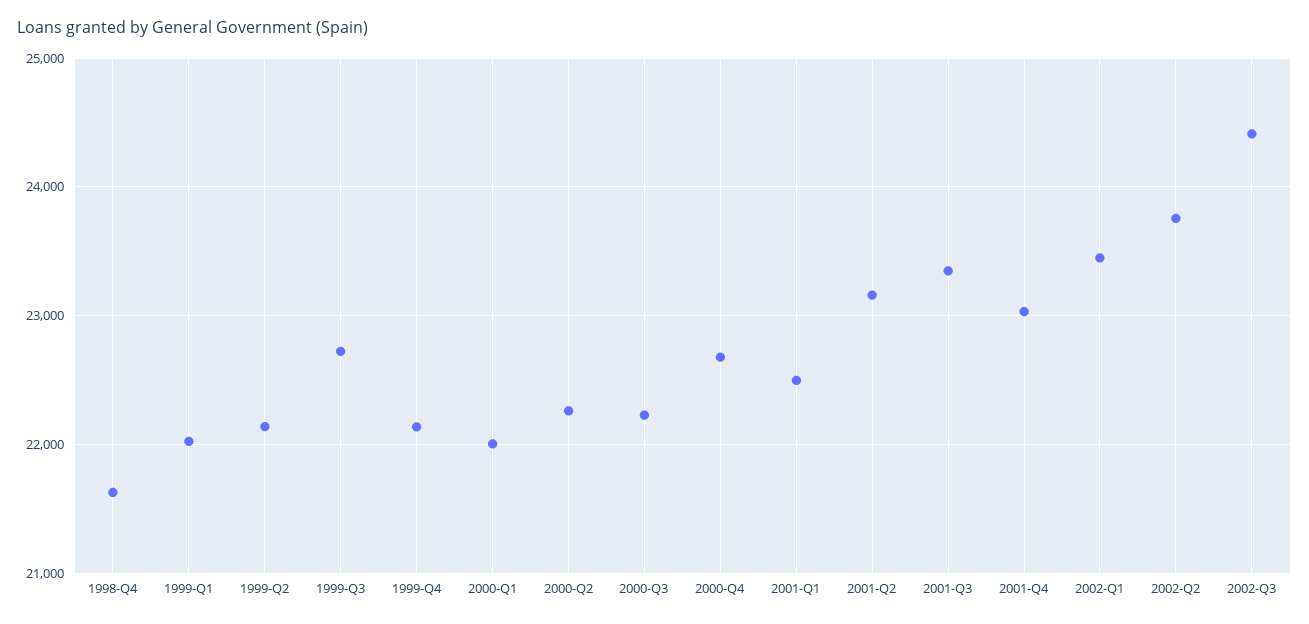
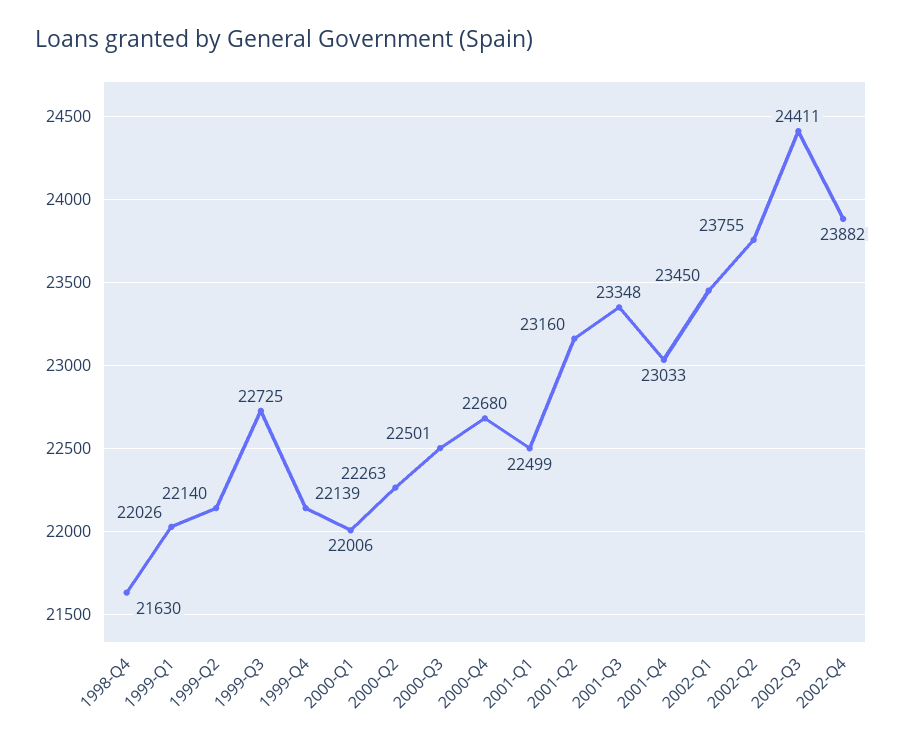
2000-Q3: 22200 -> 22501
2002-Q4: none -> 23882

